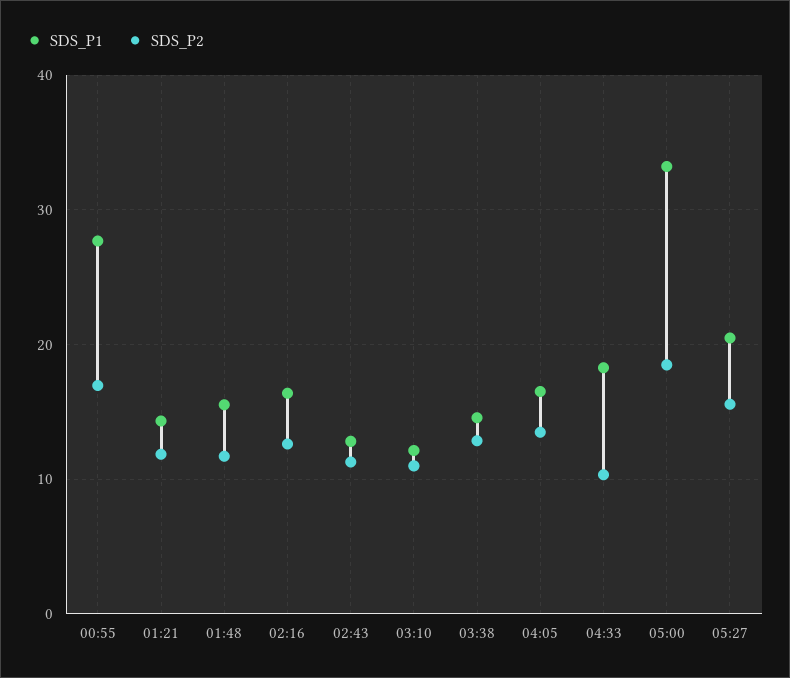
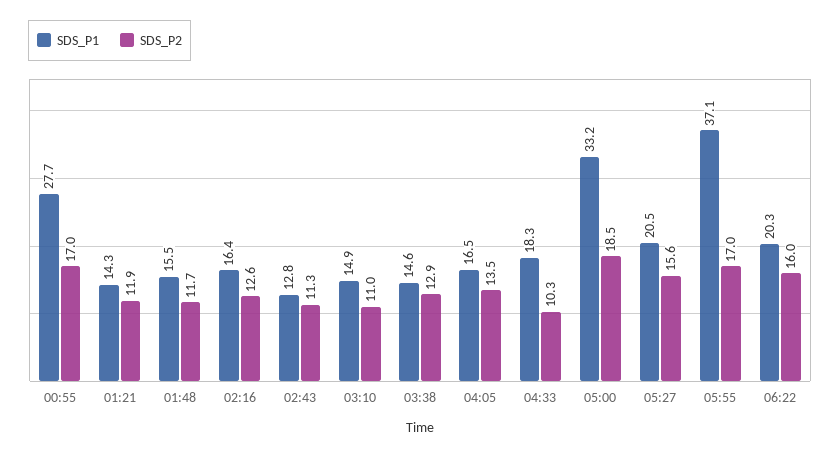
SDS_P1, 03:10: 12 -> 14.9
SDS_P1, 05:55: none -> 37.1
SDS_P2, 05:55: none -> 17
SDS_P1, 06:22: none -> 20.3
SDS_P2, 06:22: none -> 16

